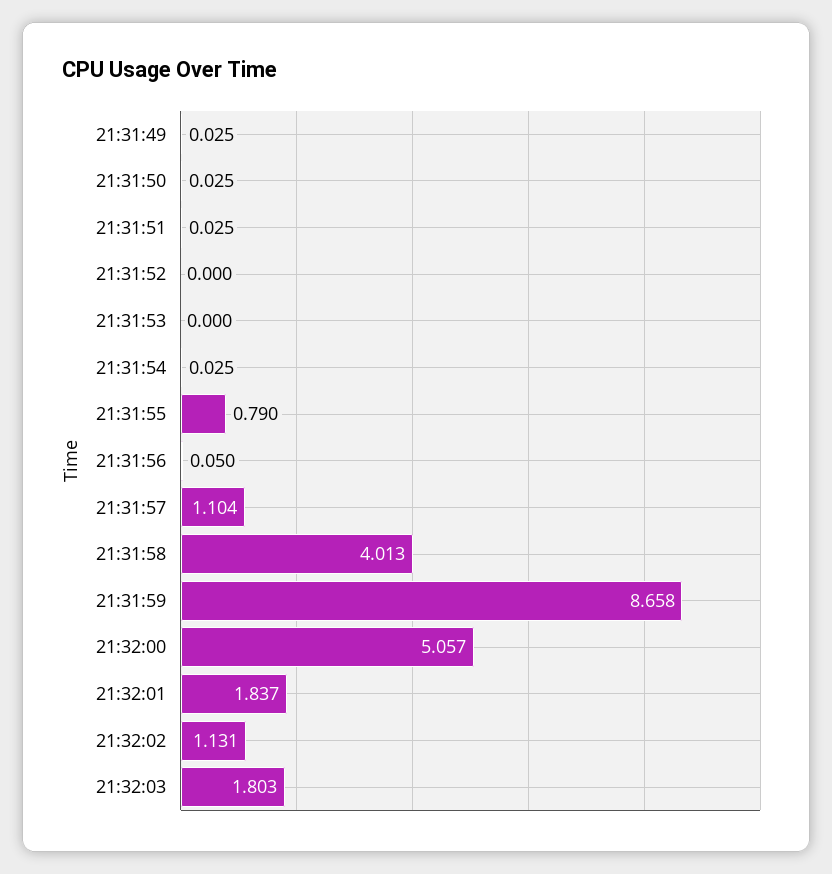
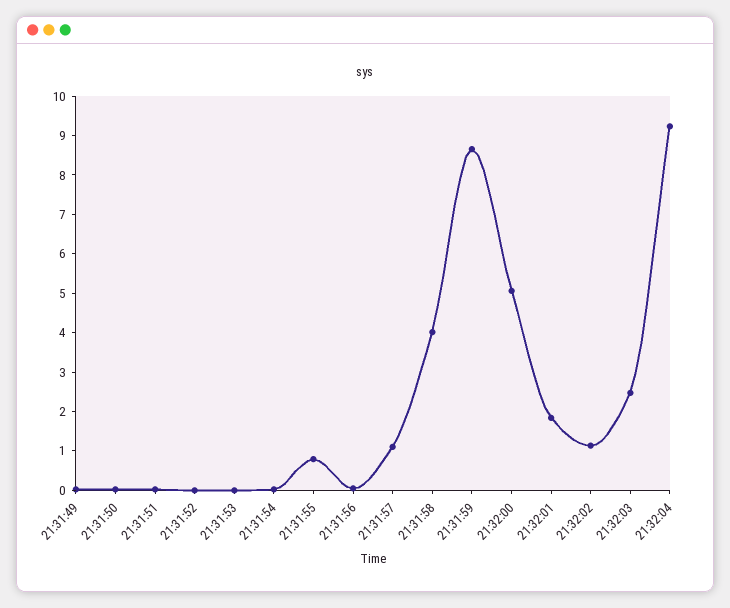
21:32:03: 1.803 -> 2.5
21:32:04: none -> 9.25

